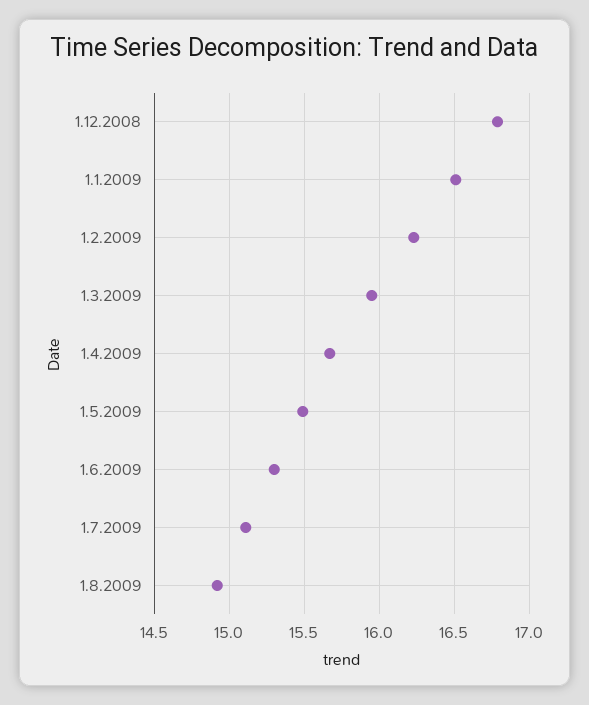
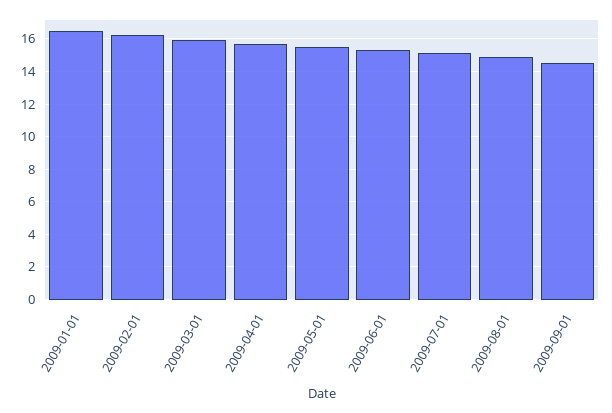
1.12.2008: 16.8 -> none
2009-09-01: none -> 14.5

